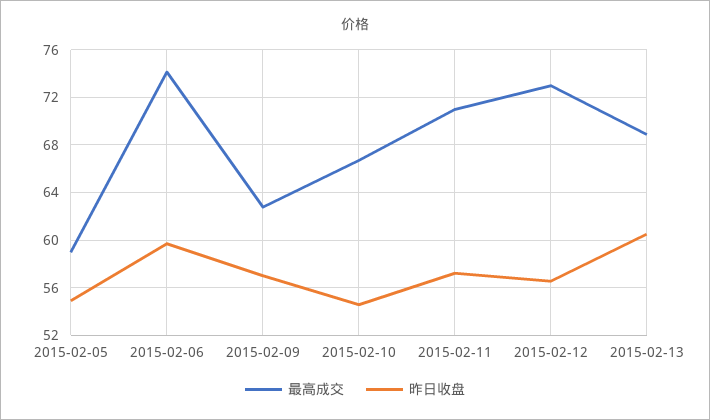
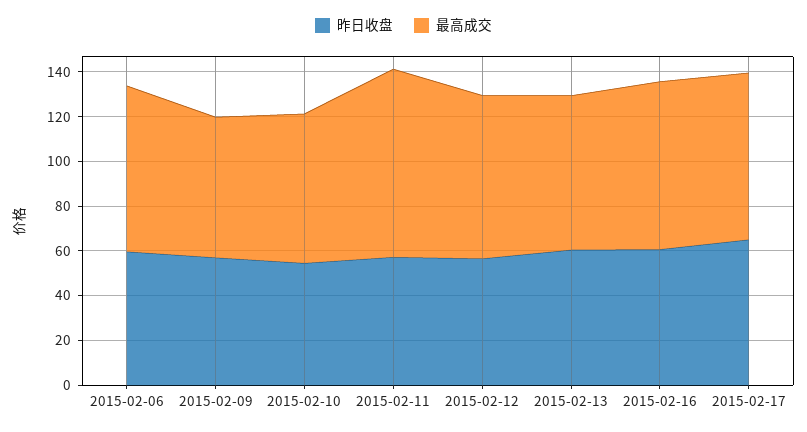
最高成交, 2015-02-05: 59 -> none
昨日收盘, 2015-02-05: 55 -> none
最高成交, 2015-02-11: 71 -> 85
昨日收盘, 2015-02-16: none -> 60
最高成交, 2015-02-16: none -> 75
昨日收盘, 2015-02-17: none -> 65
最高成交, 2015-02-17: none -> 75

